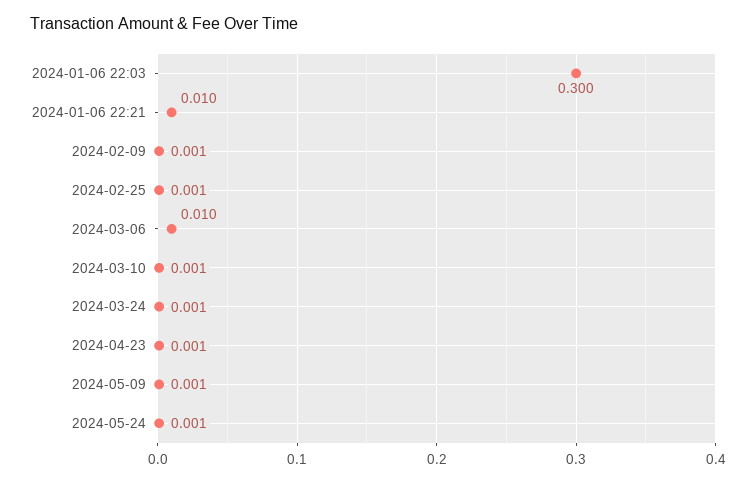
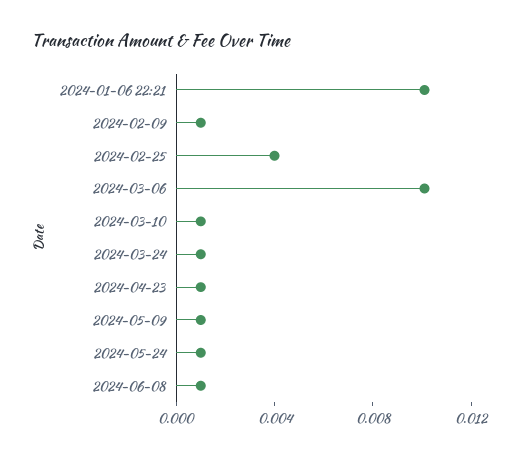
2024-01-06 22:03: 0.3 -> none
2024-02-25: 0.001 -> 0.004
2024-06-08: none -> 0.001

